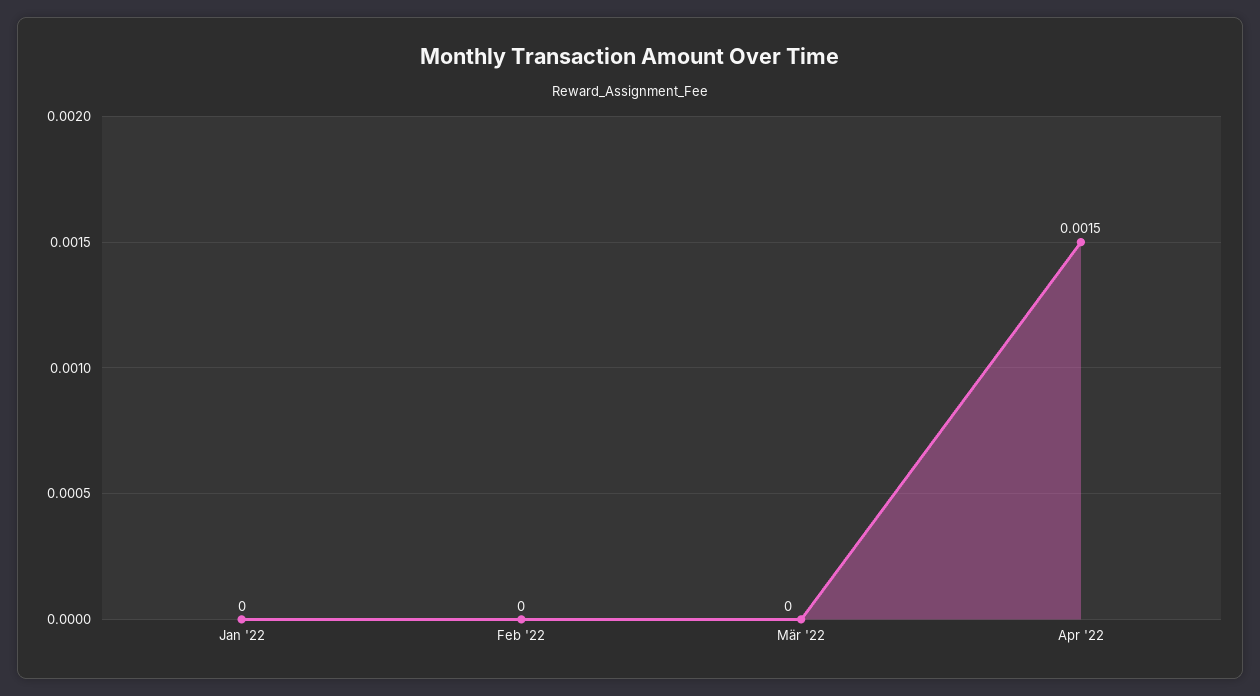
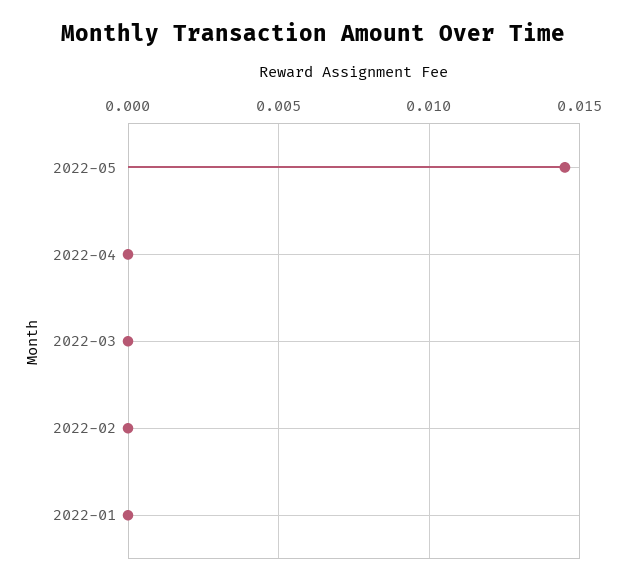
Apr '22: 0.0015 -> 0
2022-05: none -> 0.0145

